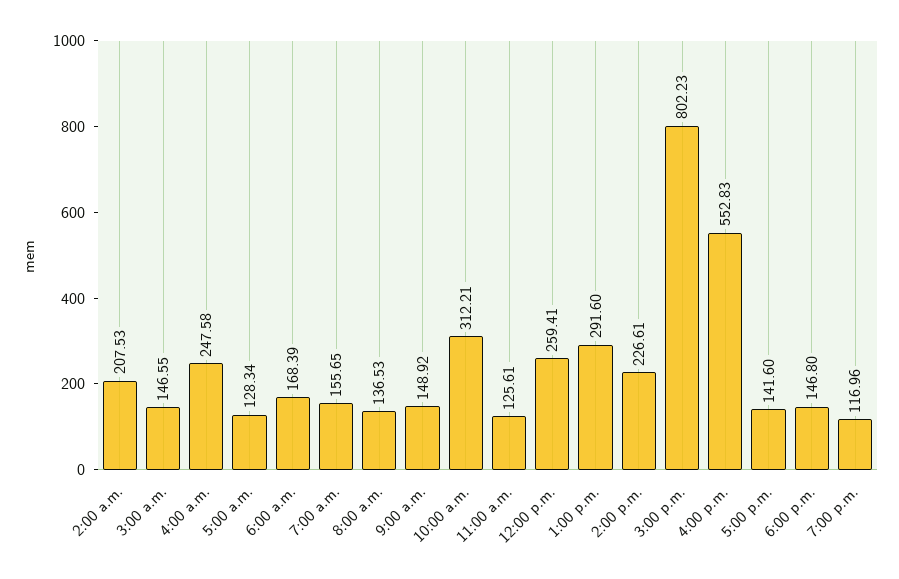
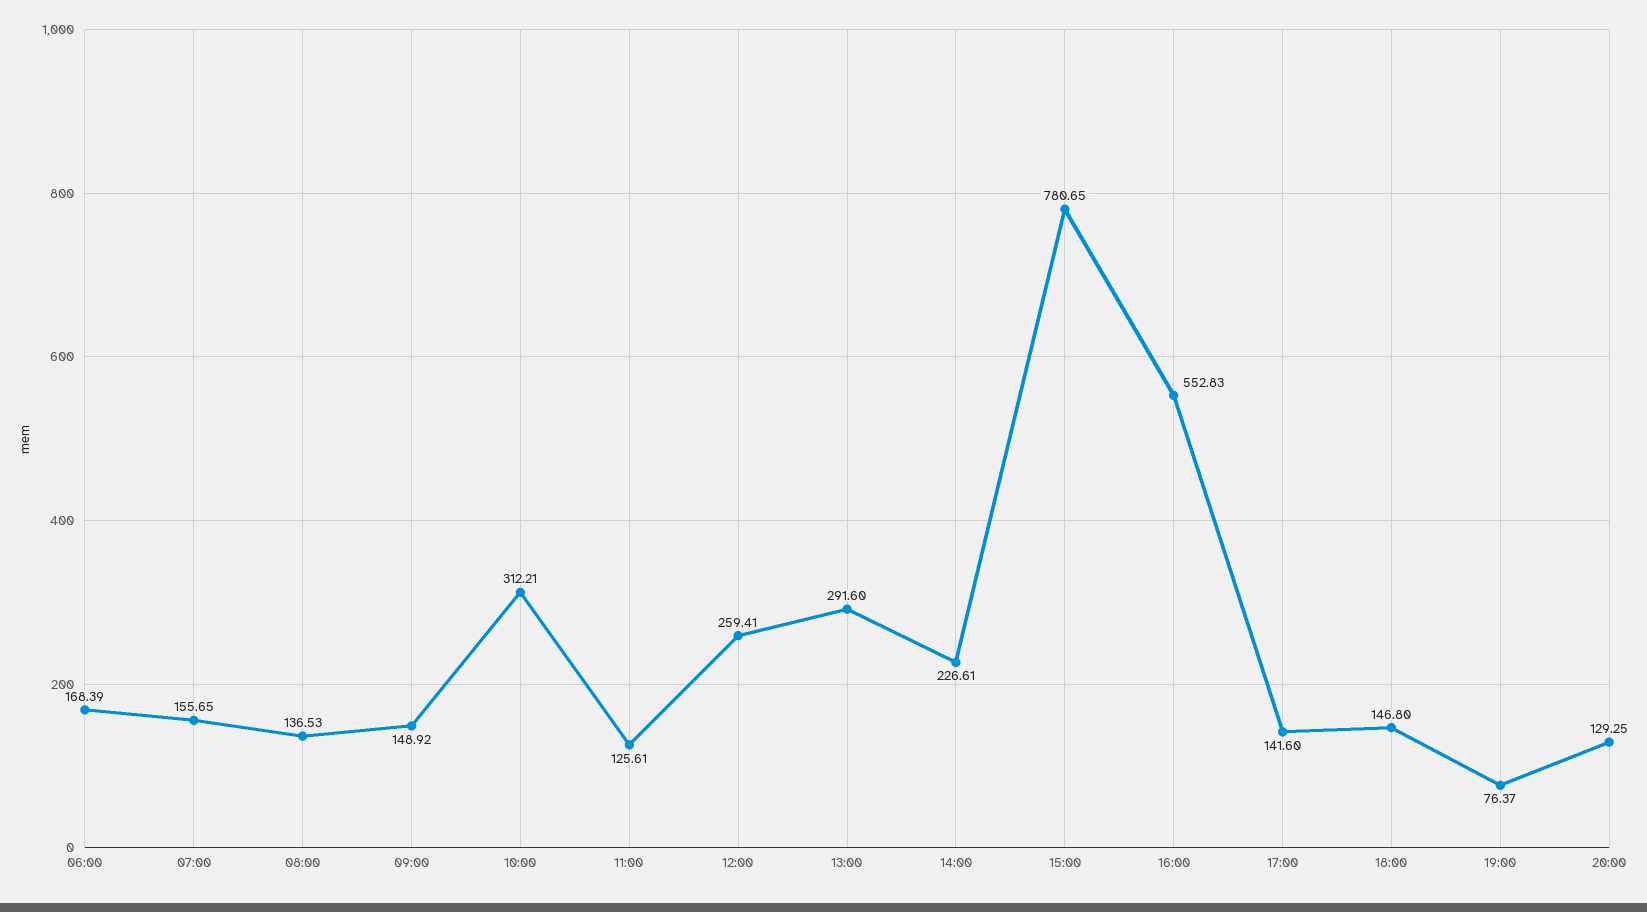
2:00 a.m.: 207.53 -> none
3:00 a.m.: 146.55 -> none
4:00 a.m.: 247.58 -> none
5:00 a.m.: 128.34 -> none
3:00 p.m.: 802.23 -> 780.65
7:00 p.m.: 116.96 -> 76.37
20:00: none -> 129.25

